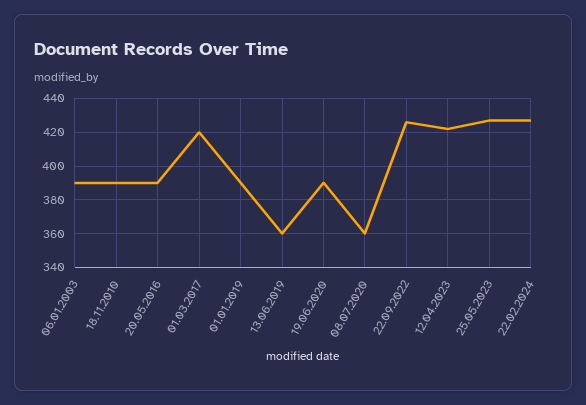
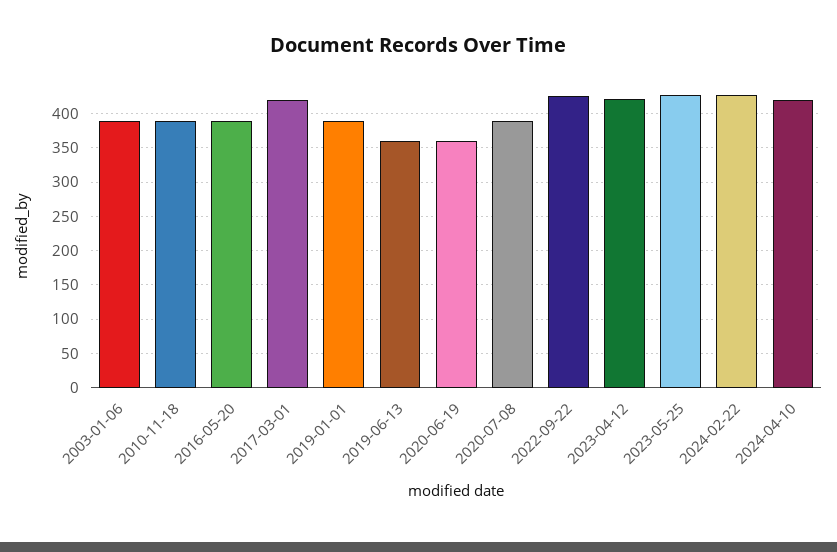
19.06.2020: 390 -> 360
08.07.2020: 360 -> 390
2024-04-10: none -> 420

